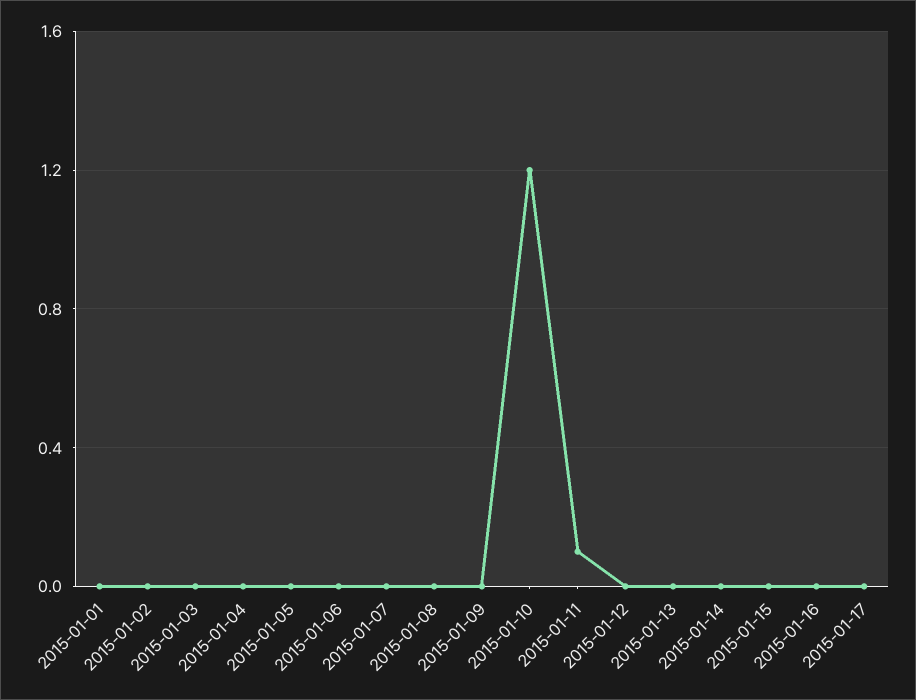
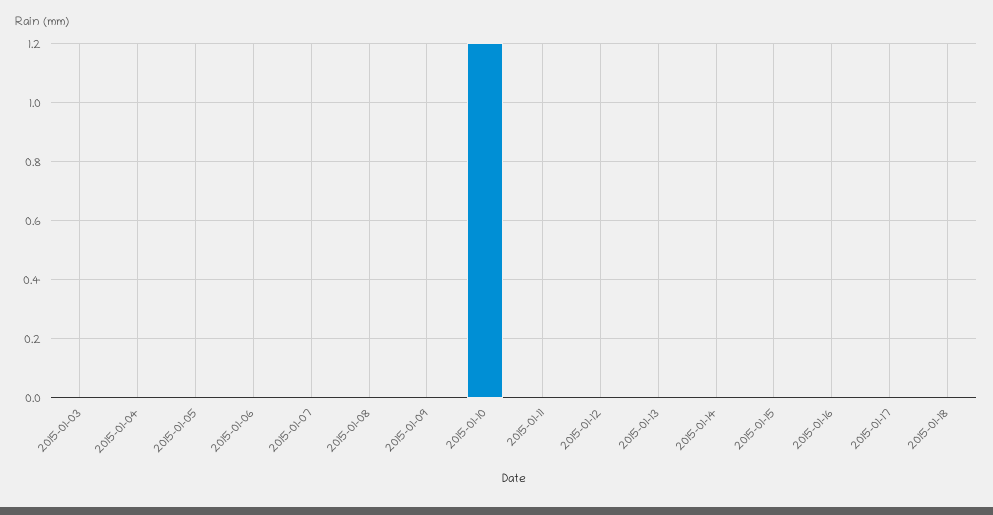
2015-01-01: 0 -> none
2015-01-02: 0 -> none
2015-01-11: 0.1 -> 0
2015-01-18: none -> 0

